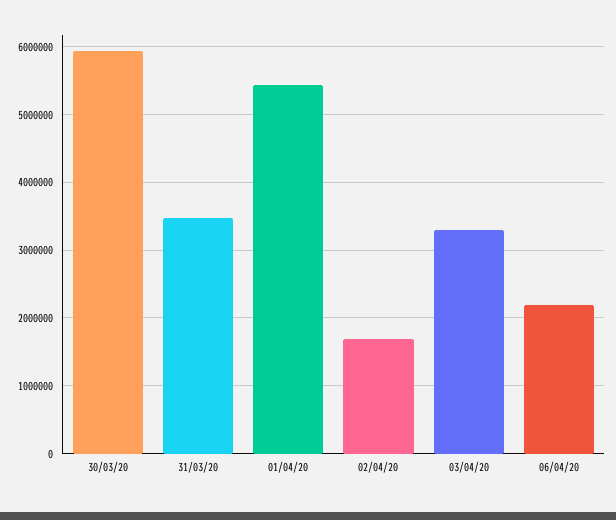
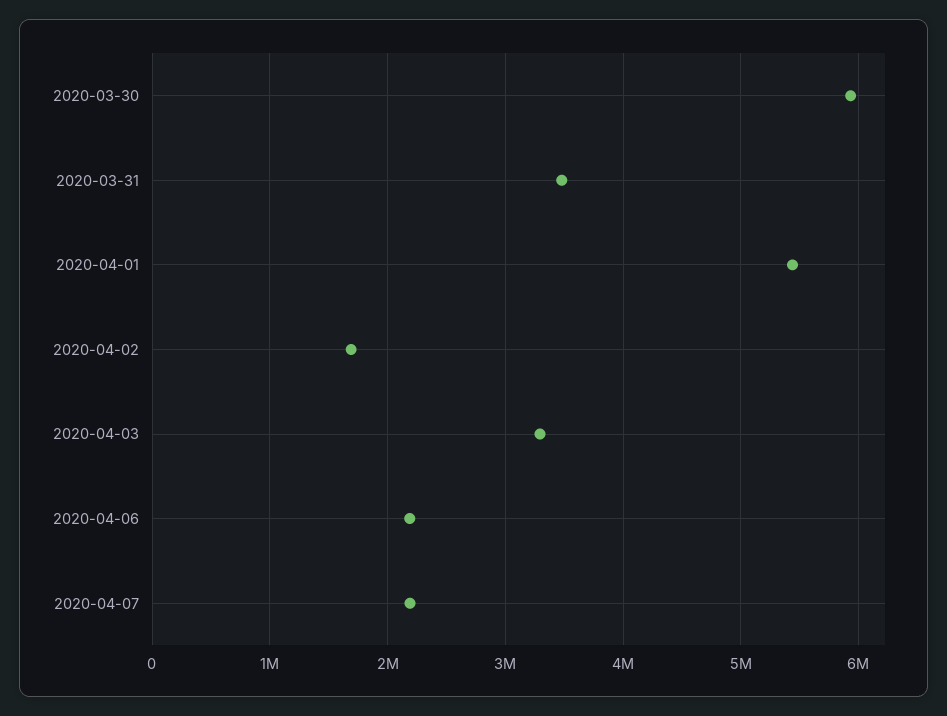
2020-04-07: none -> 2200000

